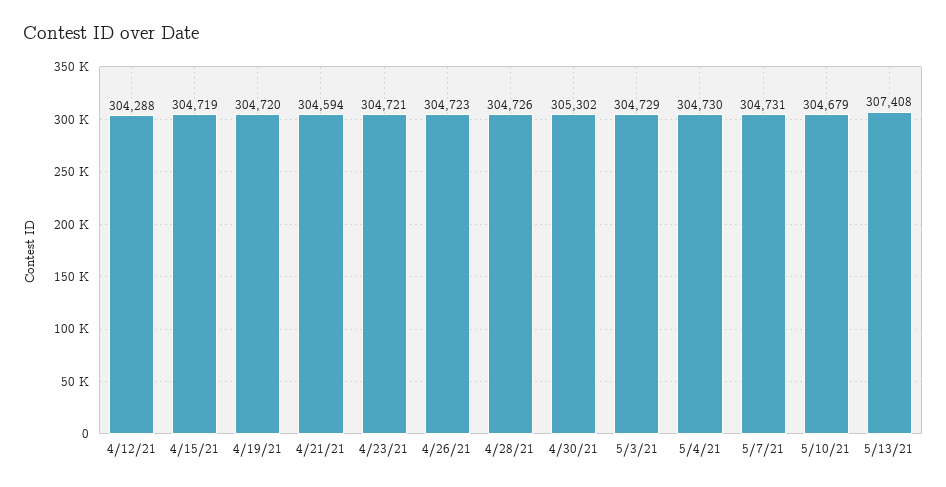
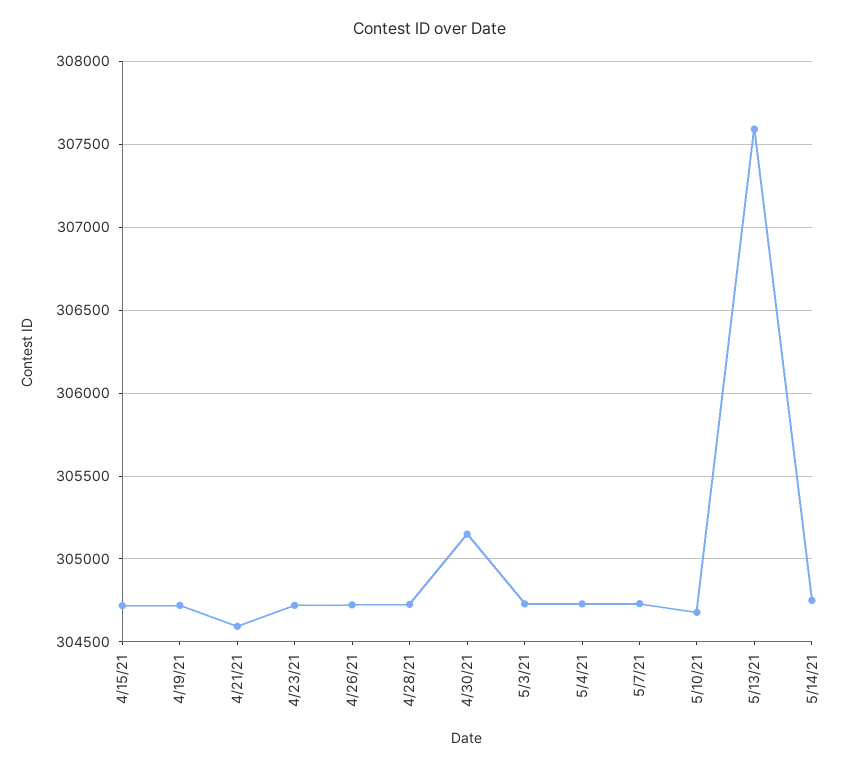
4/12/21: 304288 -> none
4/30/21: 305302 -> 305150
5/13/21: 307408 -> 307600
5/14/21: none -> 304750

